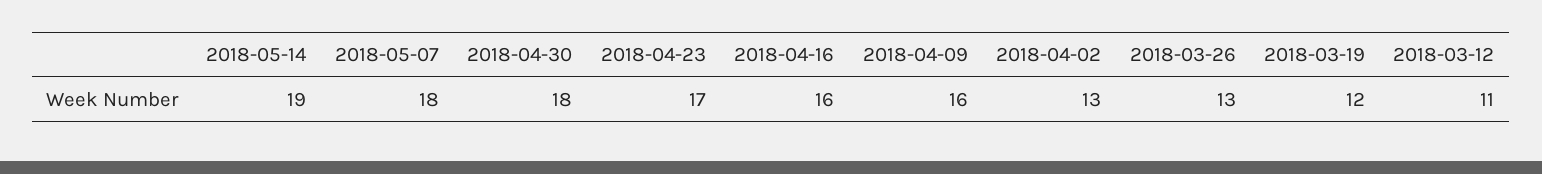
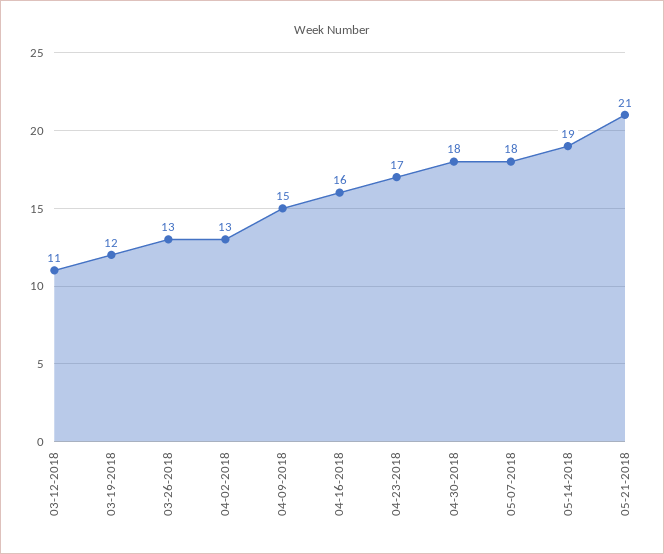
2018-04-09: 16 -> 15
05-21-2018: none -> 21

